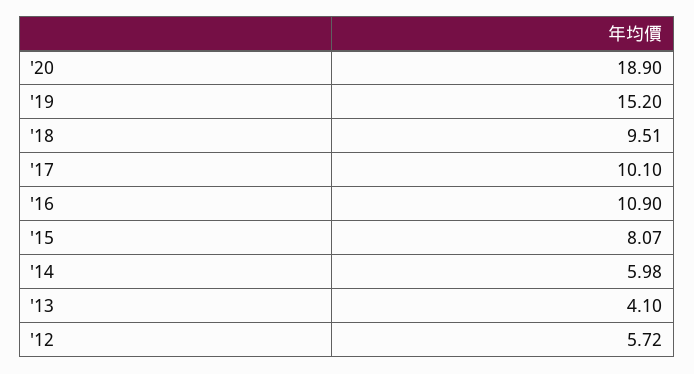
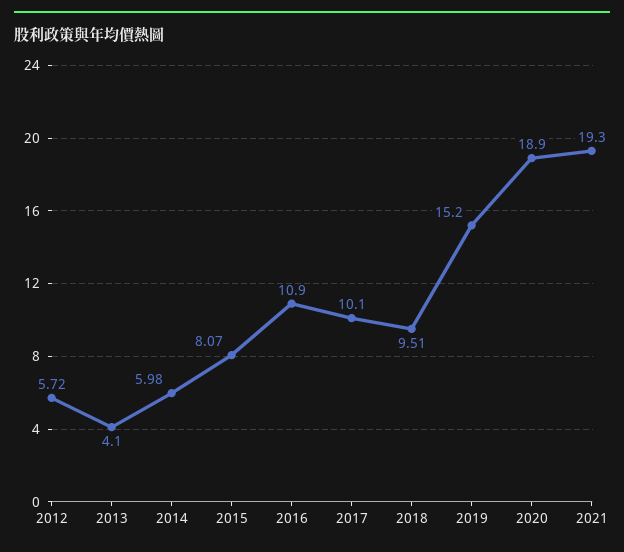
2021: none -> 19.3

